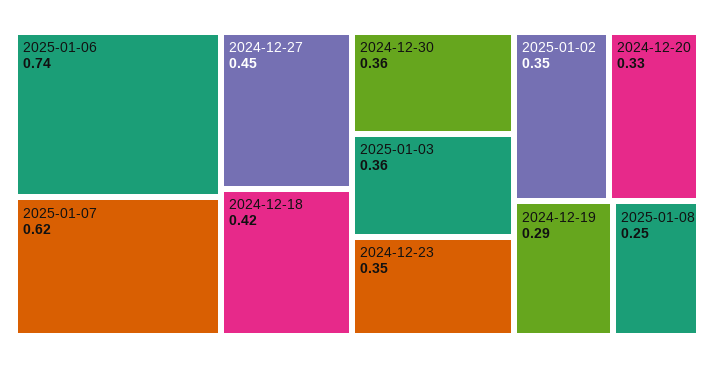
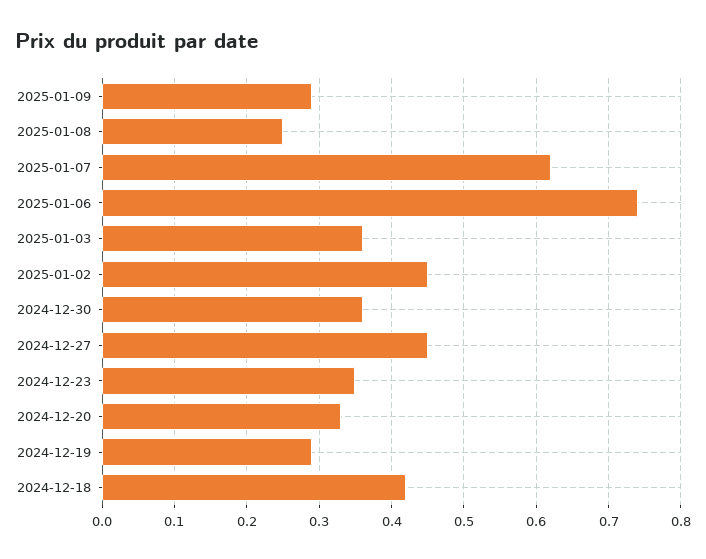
2025-01-02: 0.35 -> 0.45
2025-01-09: none -> 0.29

